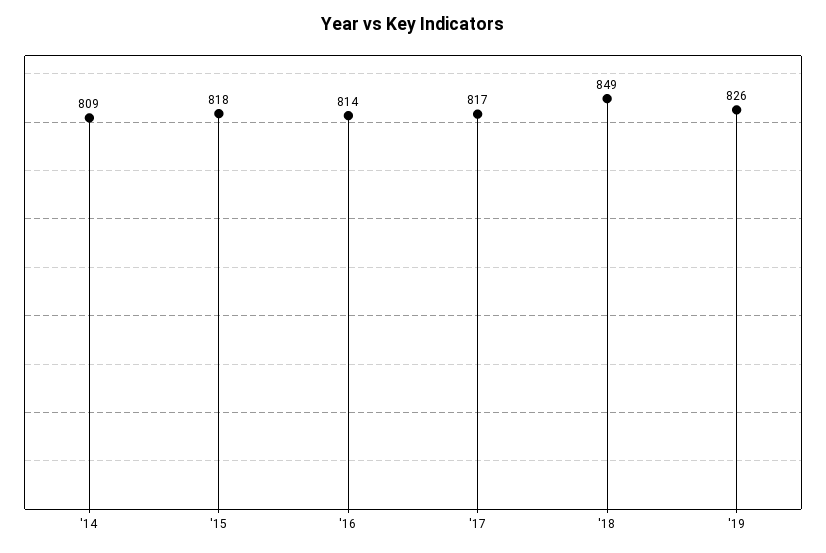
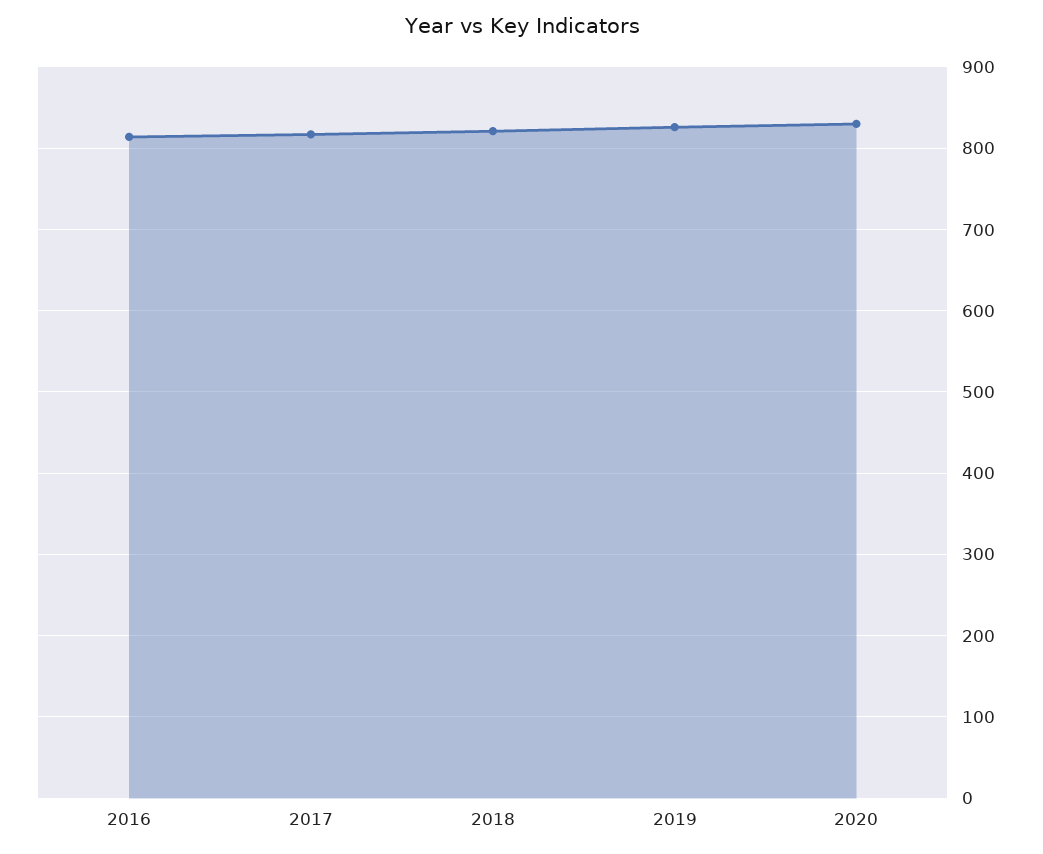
'14: 809 -> none
'15: 818 -> none
'18: 849 -> 820
2020: none -> 830

